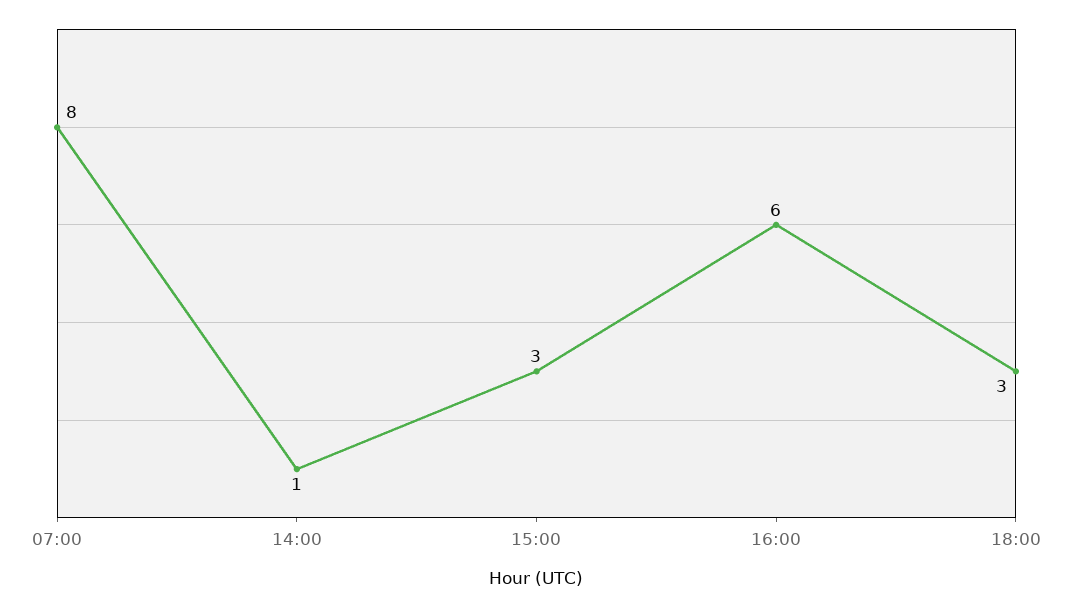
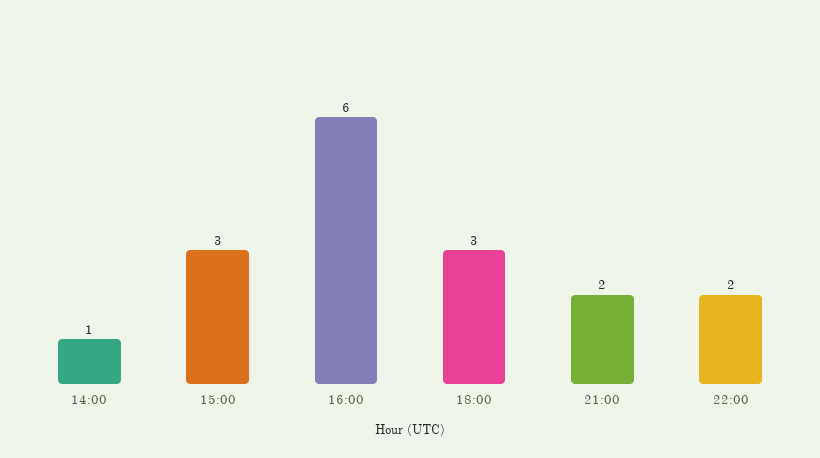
07:00: 8 -> none
21:00: none -> 2
22:00: none -> 2

